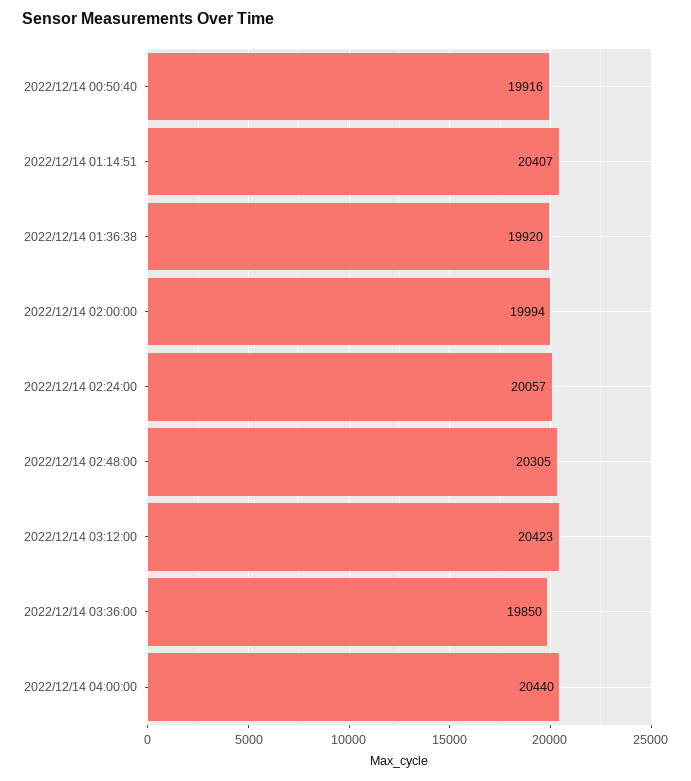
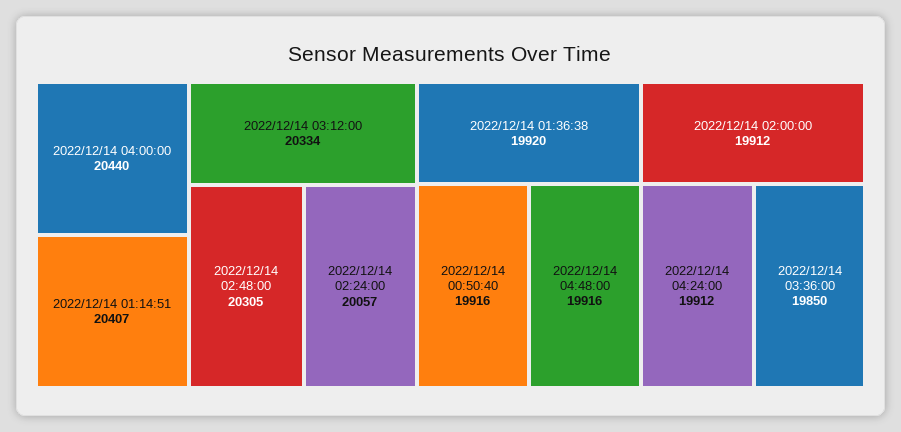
2022/12/14 02:00:00: 19994 -> 19912
2022/12/14 03:12:00: 20423 -> 20334
2022/12/14 04:48:00: none -> 19916
2022/12/14 04:24:00: none -> 19912

